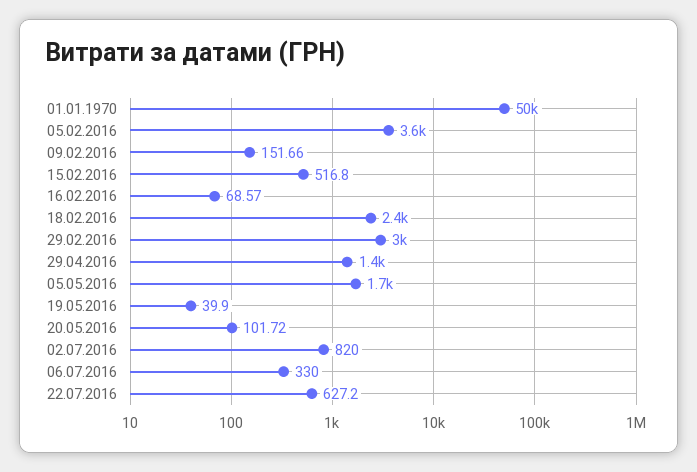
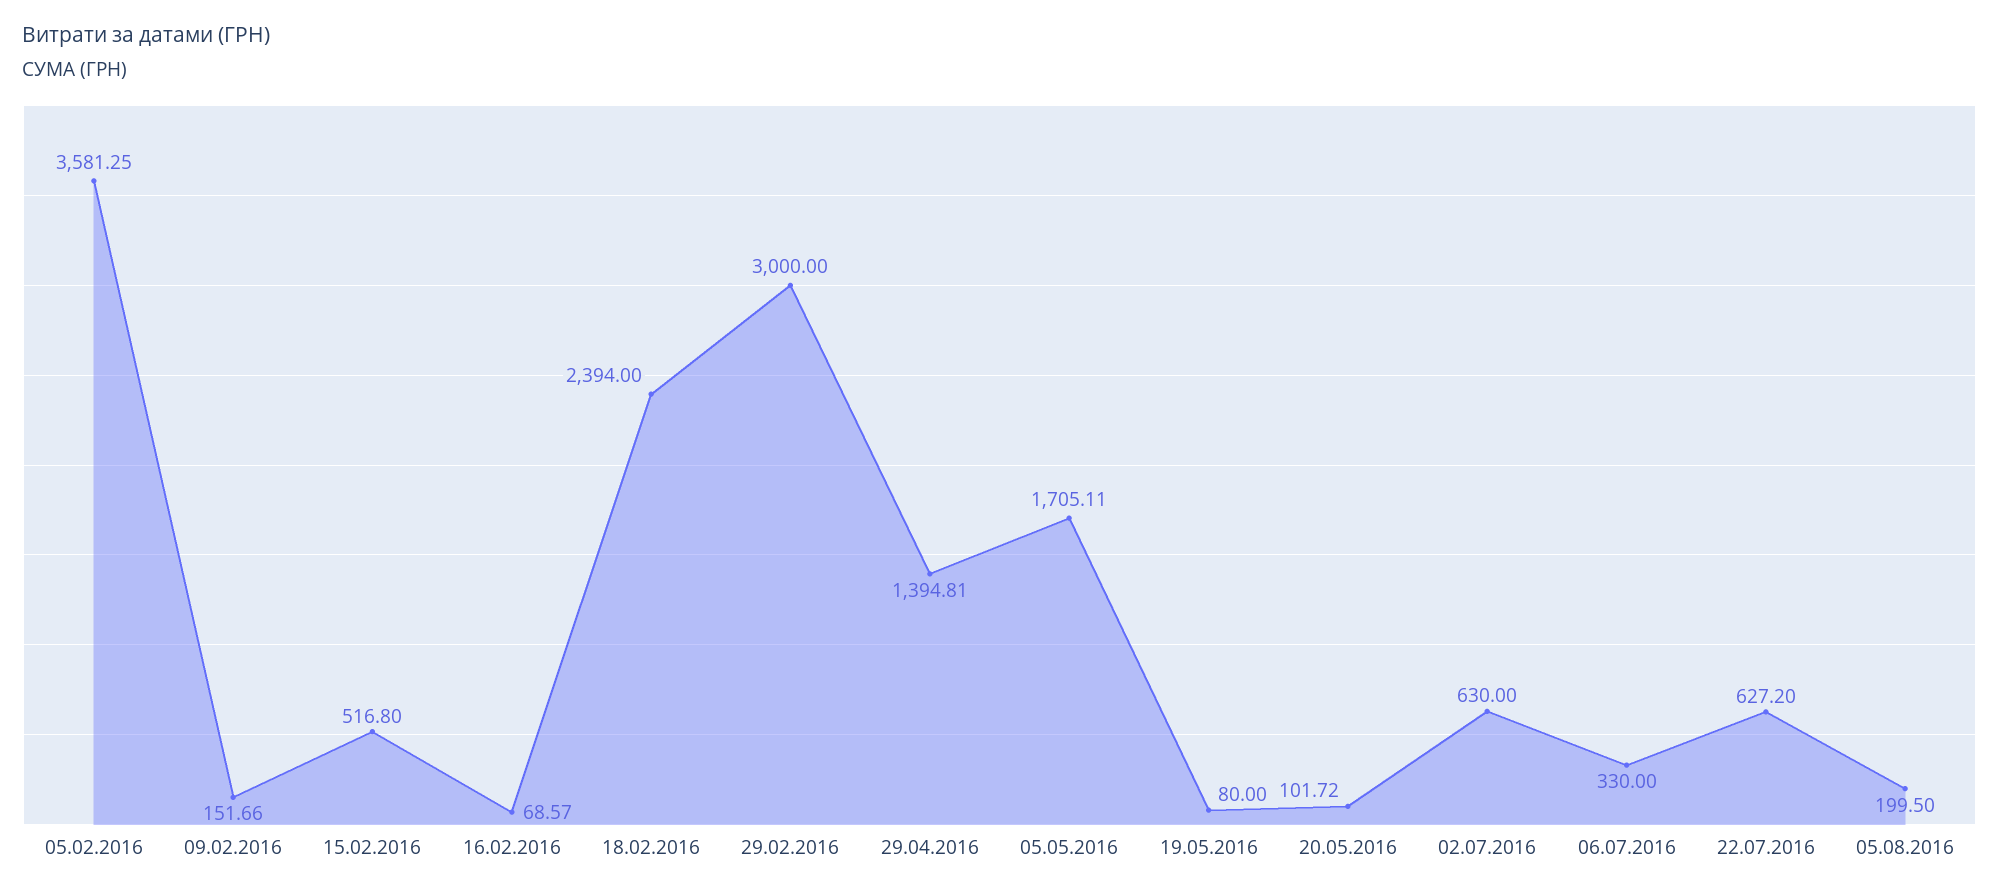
01.01.1970: 50000 -> none
19.05.2016: 39.9 -> 80
02.07.2016: 820 -> 630
05.08.2016: none -> 199.5

